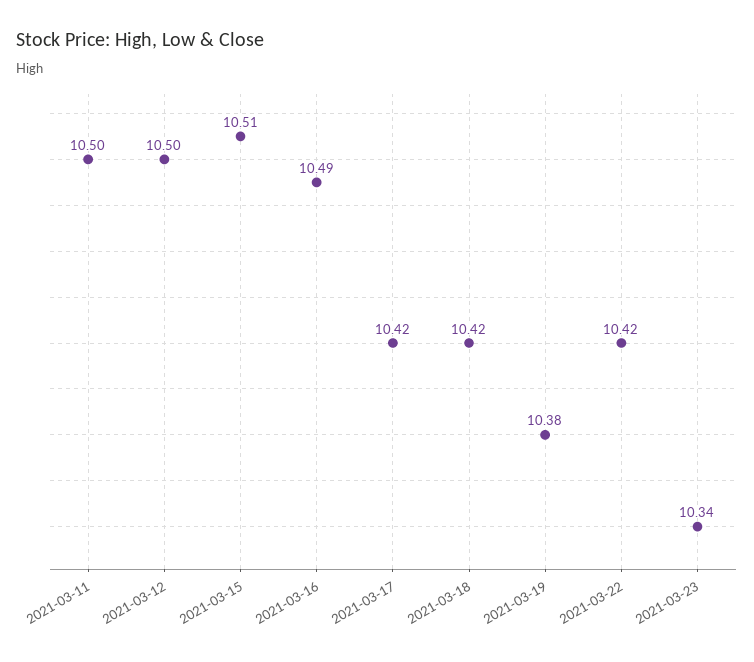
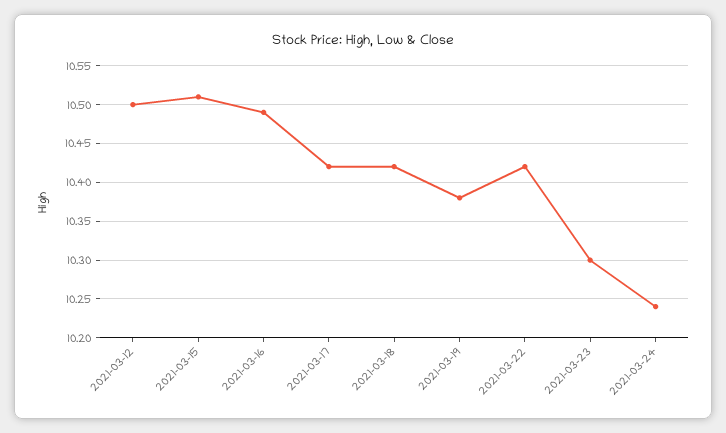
2021-03-11: 10.5 -> none
2021-03-23: 10.34 -> 10.3
2021-03-24: none -> 10.24

